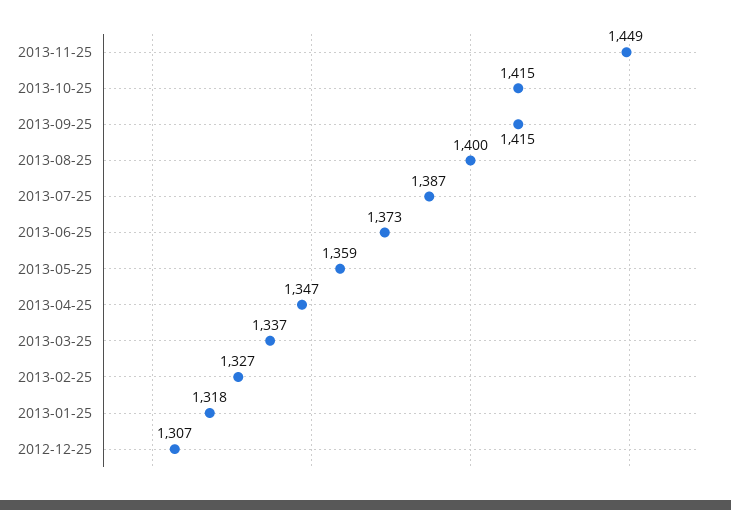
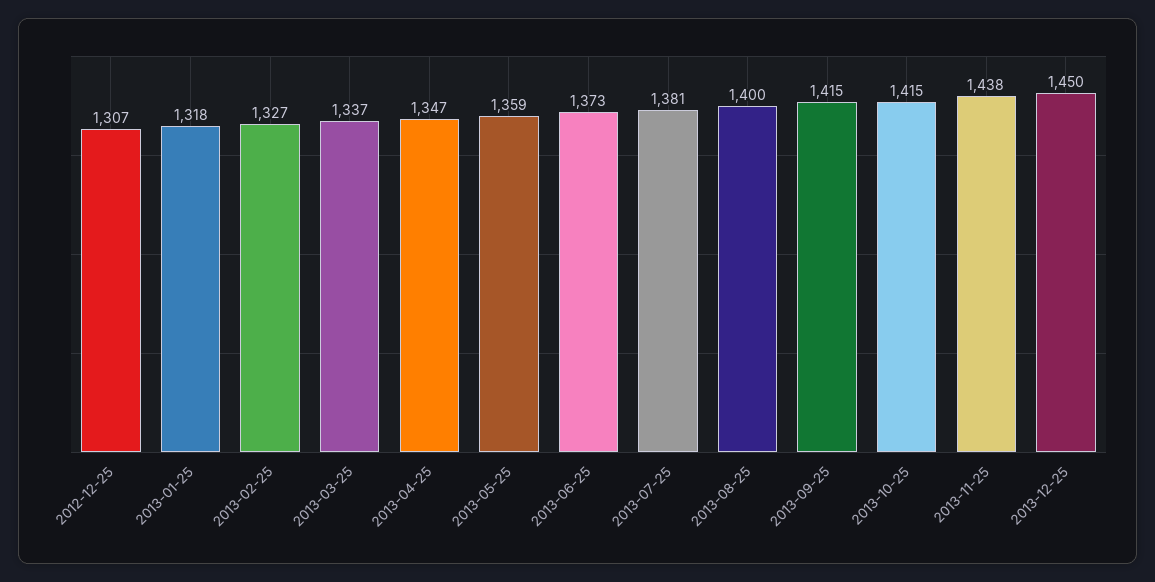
2013-11-25: 1449 -> 1438
2013-07-25: 1387 -> 1381
2013-12-25: none -> 1450

